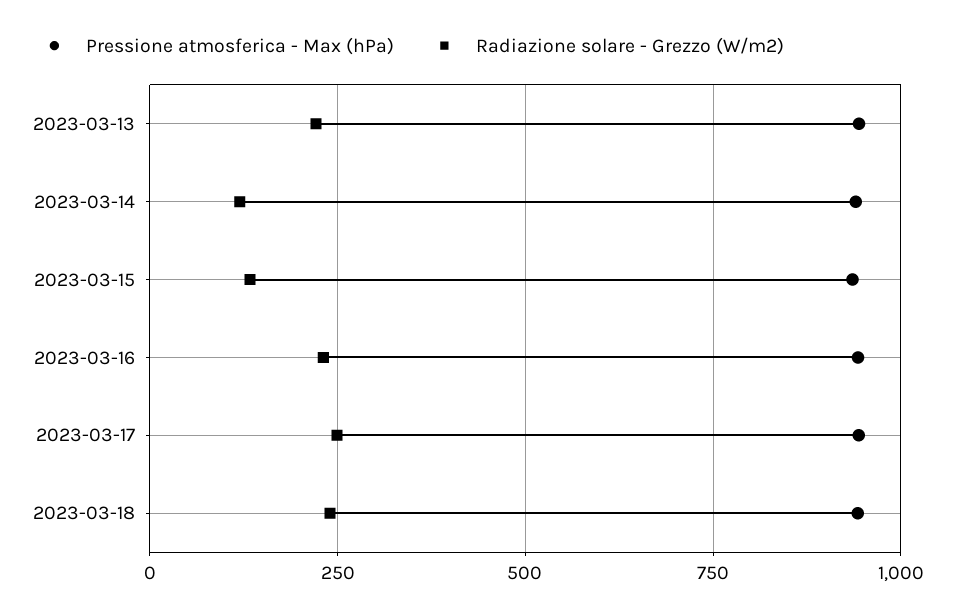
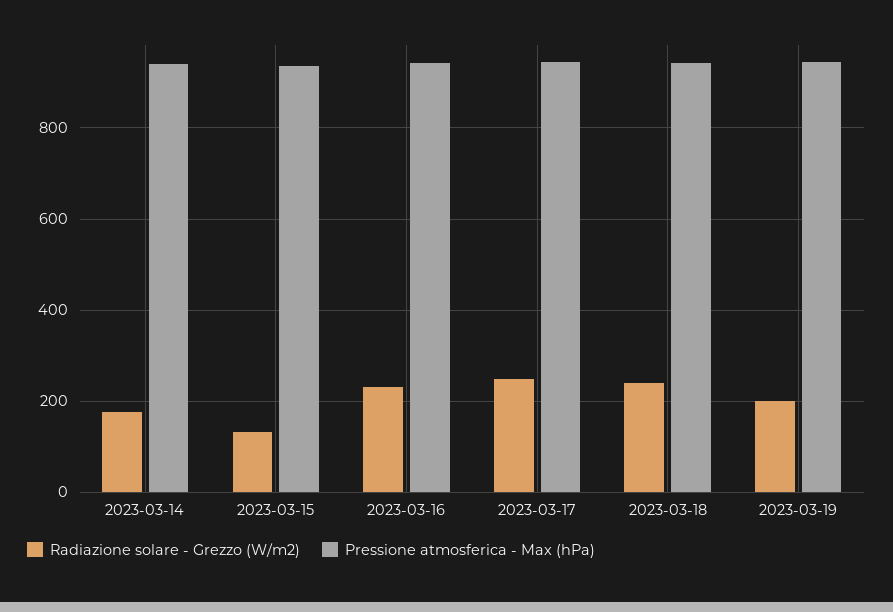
Pressione atmosferica - Max (hPa), 2023-03-13: 950 -> none
Radiazione solare - Grezzo (W/m2), 2023-03-13: 225 -> none
Radiazione solare - Grezzo (W/m2), 2023-03-14: 125 -> 180
Radiazione solare - Grezzo (W/m2), 2023-03-19: none -> 200
Pressione atmosferica - Max (hPa), 2023-03-19: none -> 940

